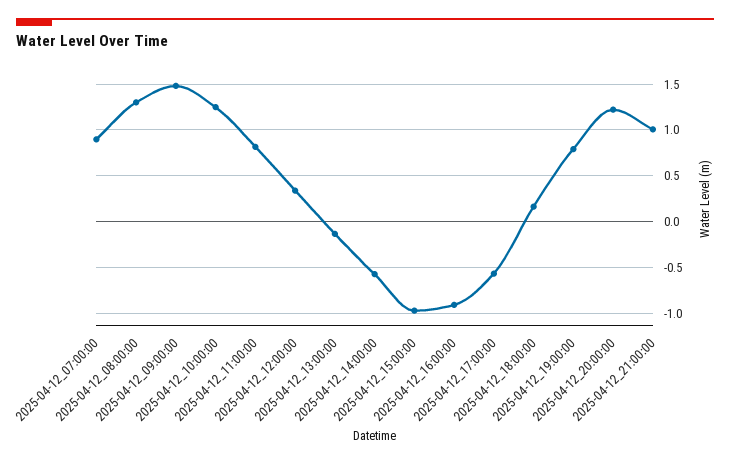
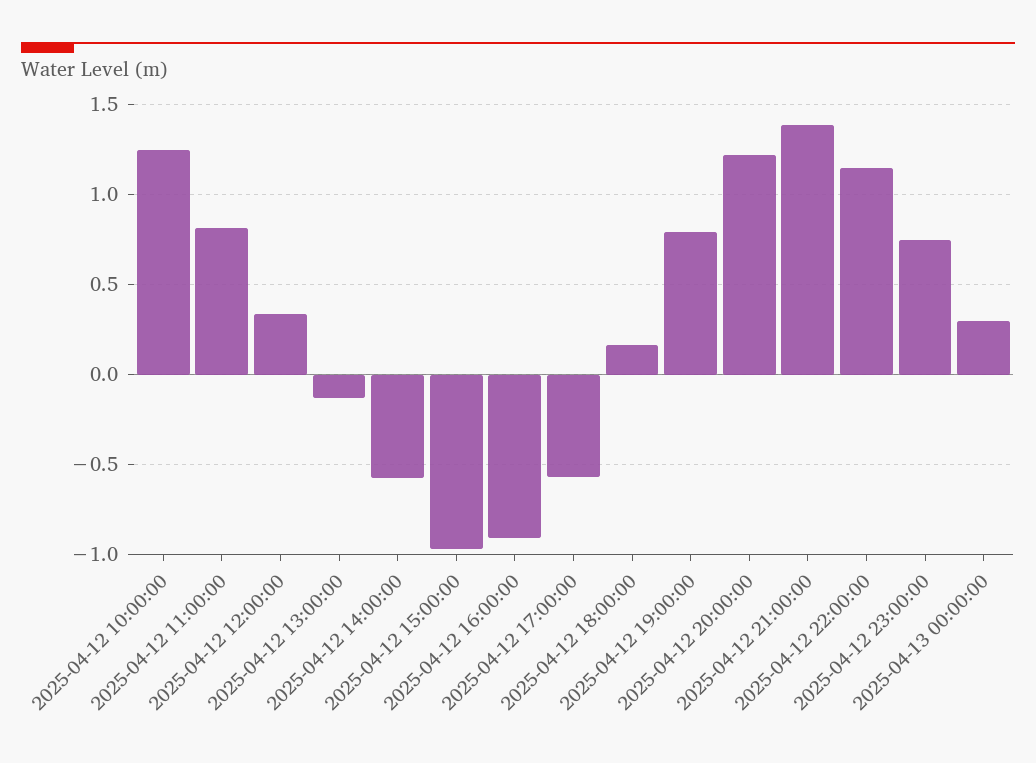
2025-04-12_07:00:00: 0.9 -> none
2025-04-12_08:00:00: 1.3 -> none
2025-04-12_09:00:00: 1.5 -> none
2025-04-12_21:00:00: 1 -> 1.4
2025-04-12 22:00:00: none -> 1.15
2025-04-12 23:00:00: none -> 0.75
2025-04-13 00:00:00: none -> 0.3

